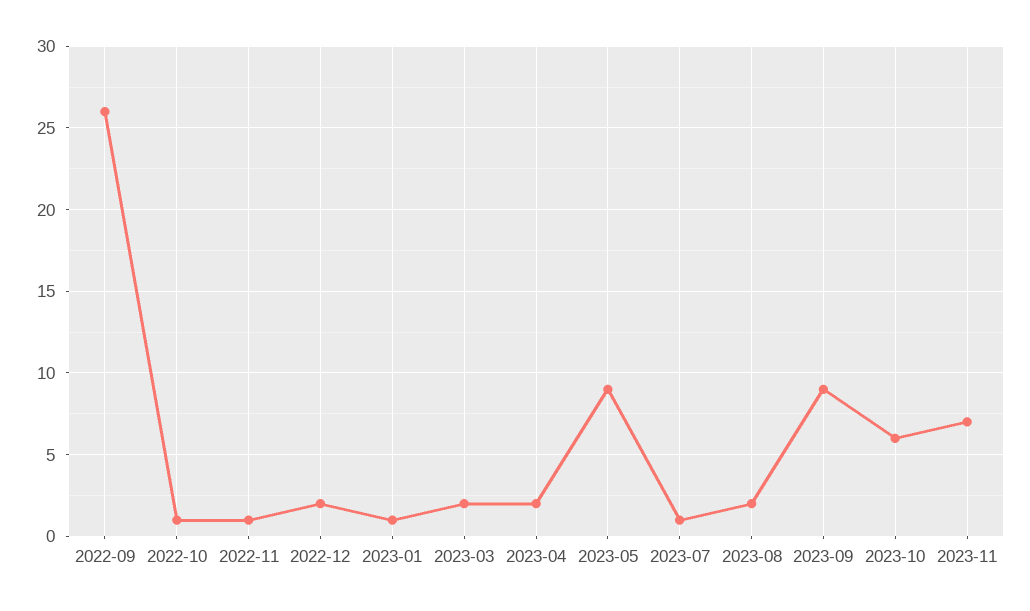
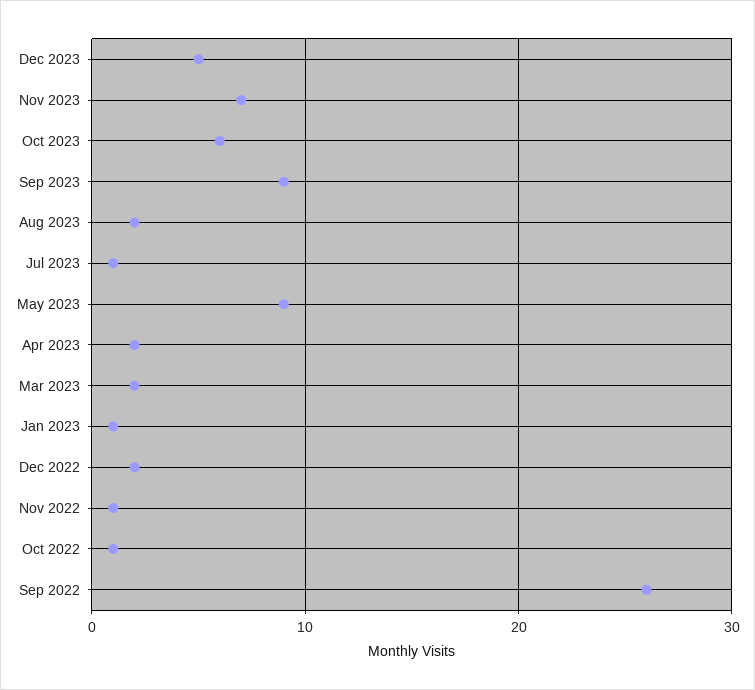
Dec 2023: none -> 5

